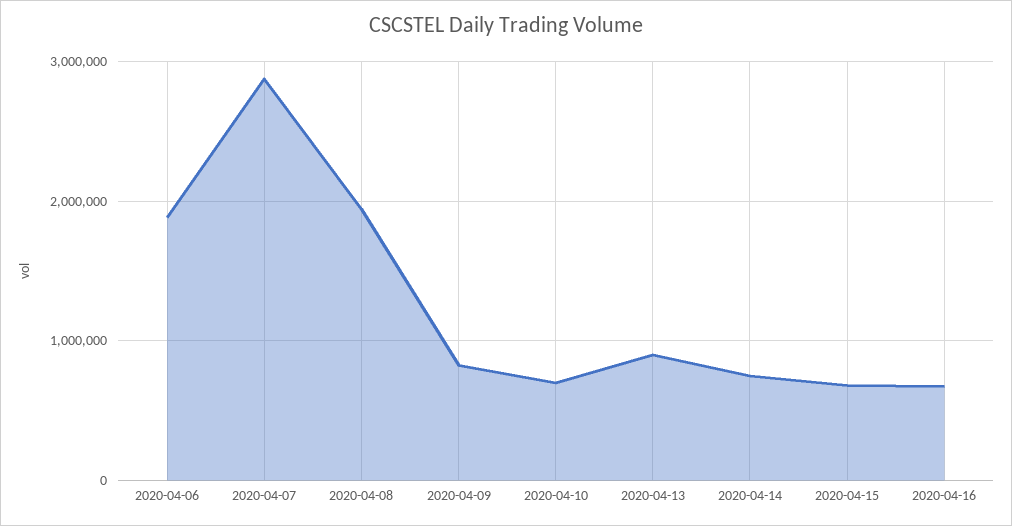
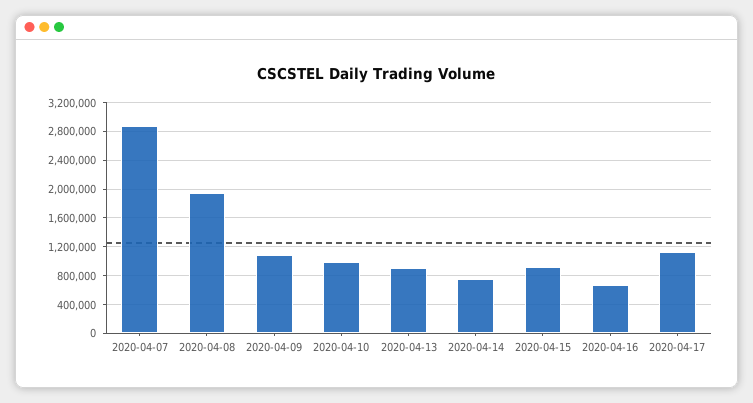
2020-04-06: 1900000 -> none
2020-04-09: 800000 -> 1100000
2020-04-10: 700000 -> 1000000
2020-04-15: 700000 -> 900000
2020-04-17: none -> 1100000

